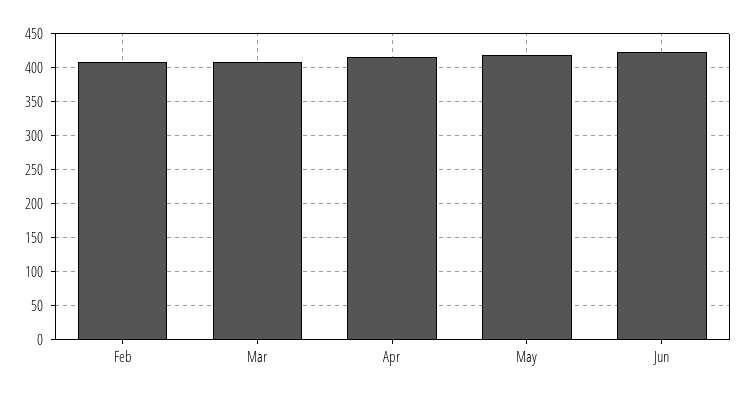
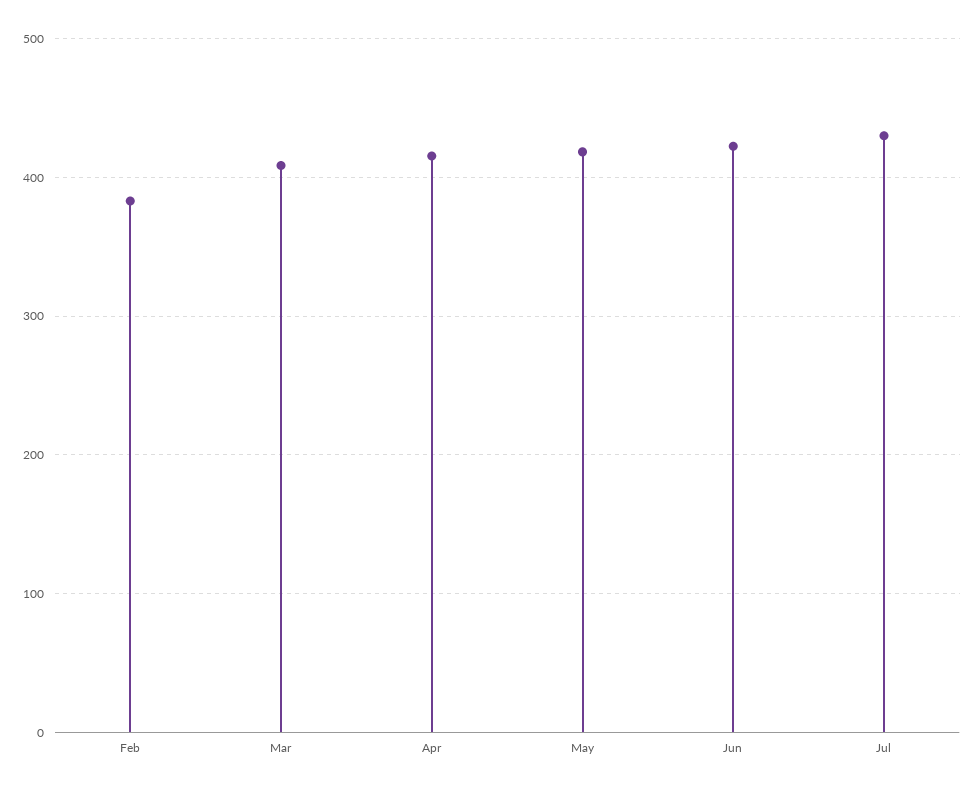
Feb: 410 -> 380
Jul: none -> 430

